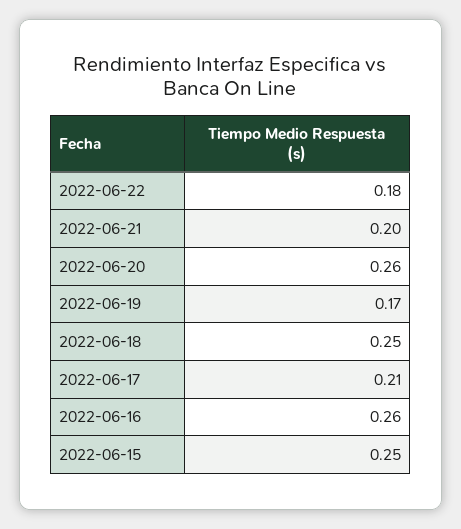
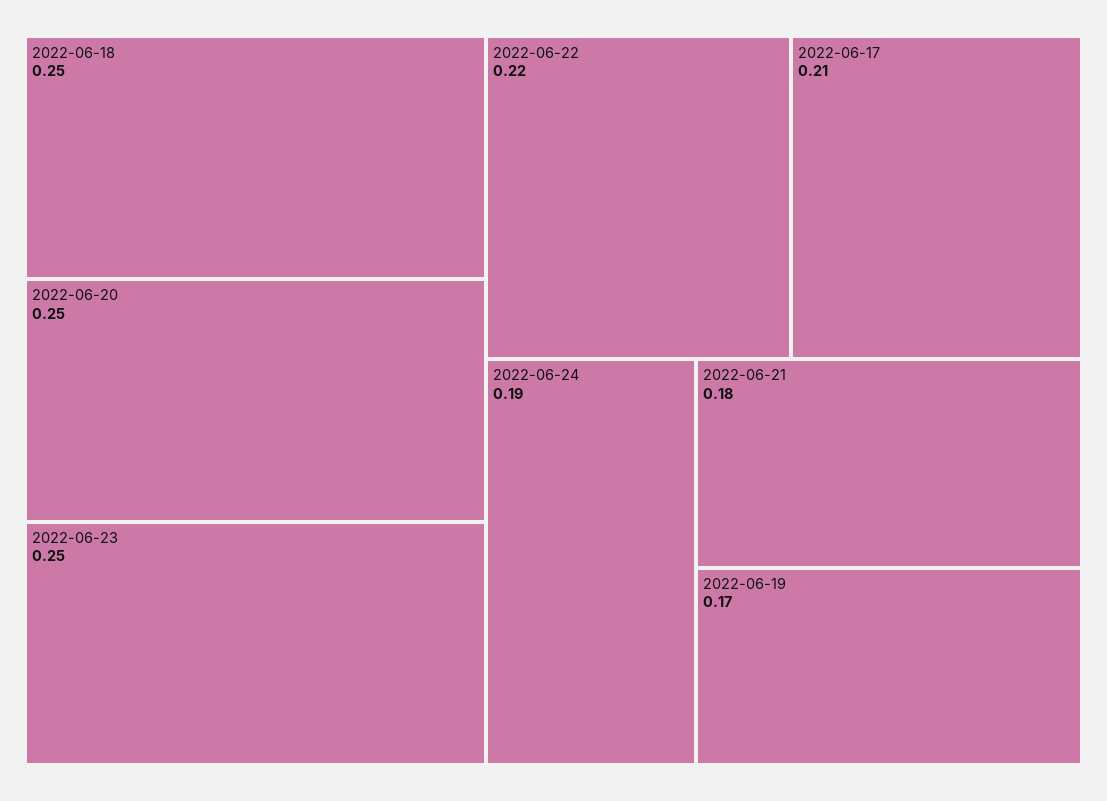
2022-06-22: 0.18 -> 0.22
2022-06-21: 0.2 -> 0.18
2022-06-20: 0.26 -> 0.25
2022-06-16: 0.26 -> none
2022-06-15: 0.25 -> none
2022-06-23: none -> 0.25
2022-06-24: none -> 0.19

